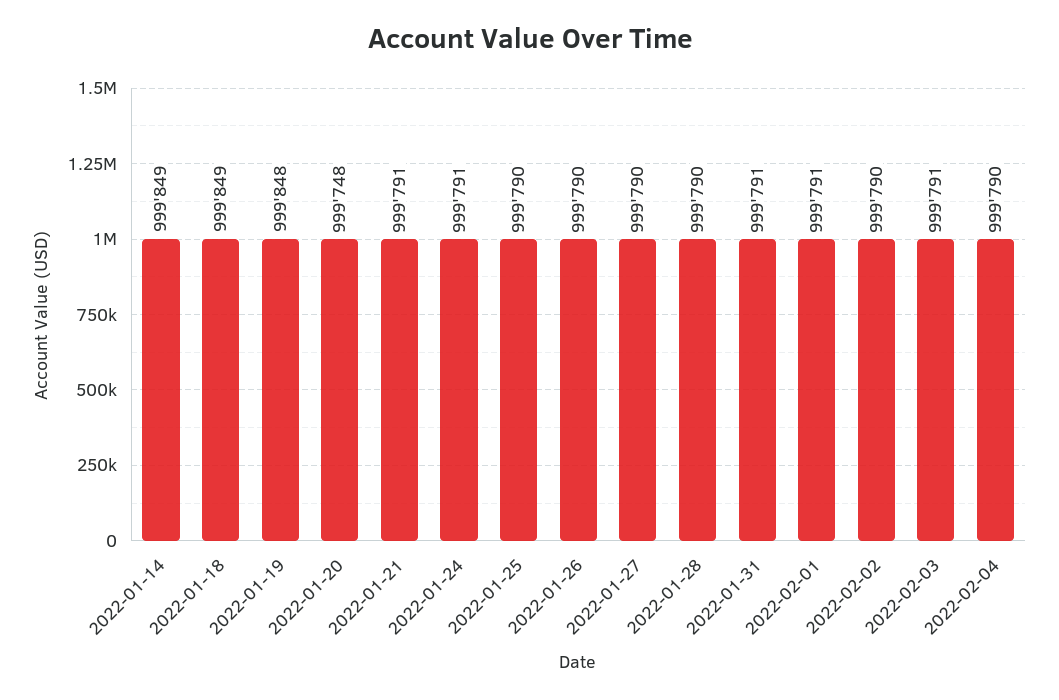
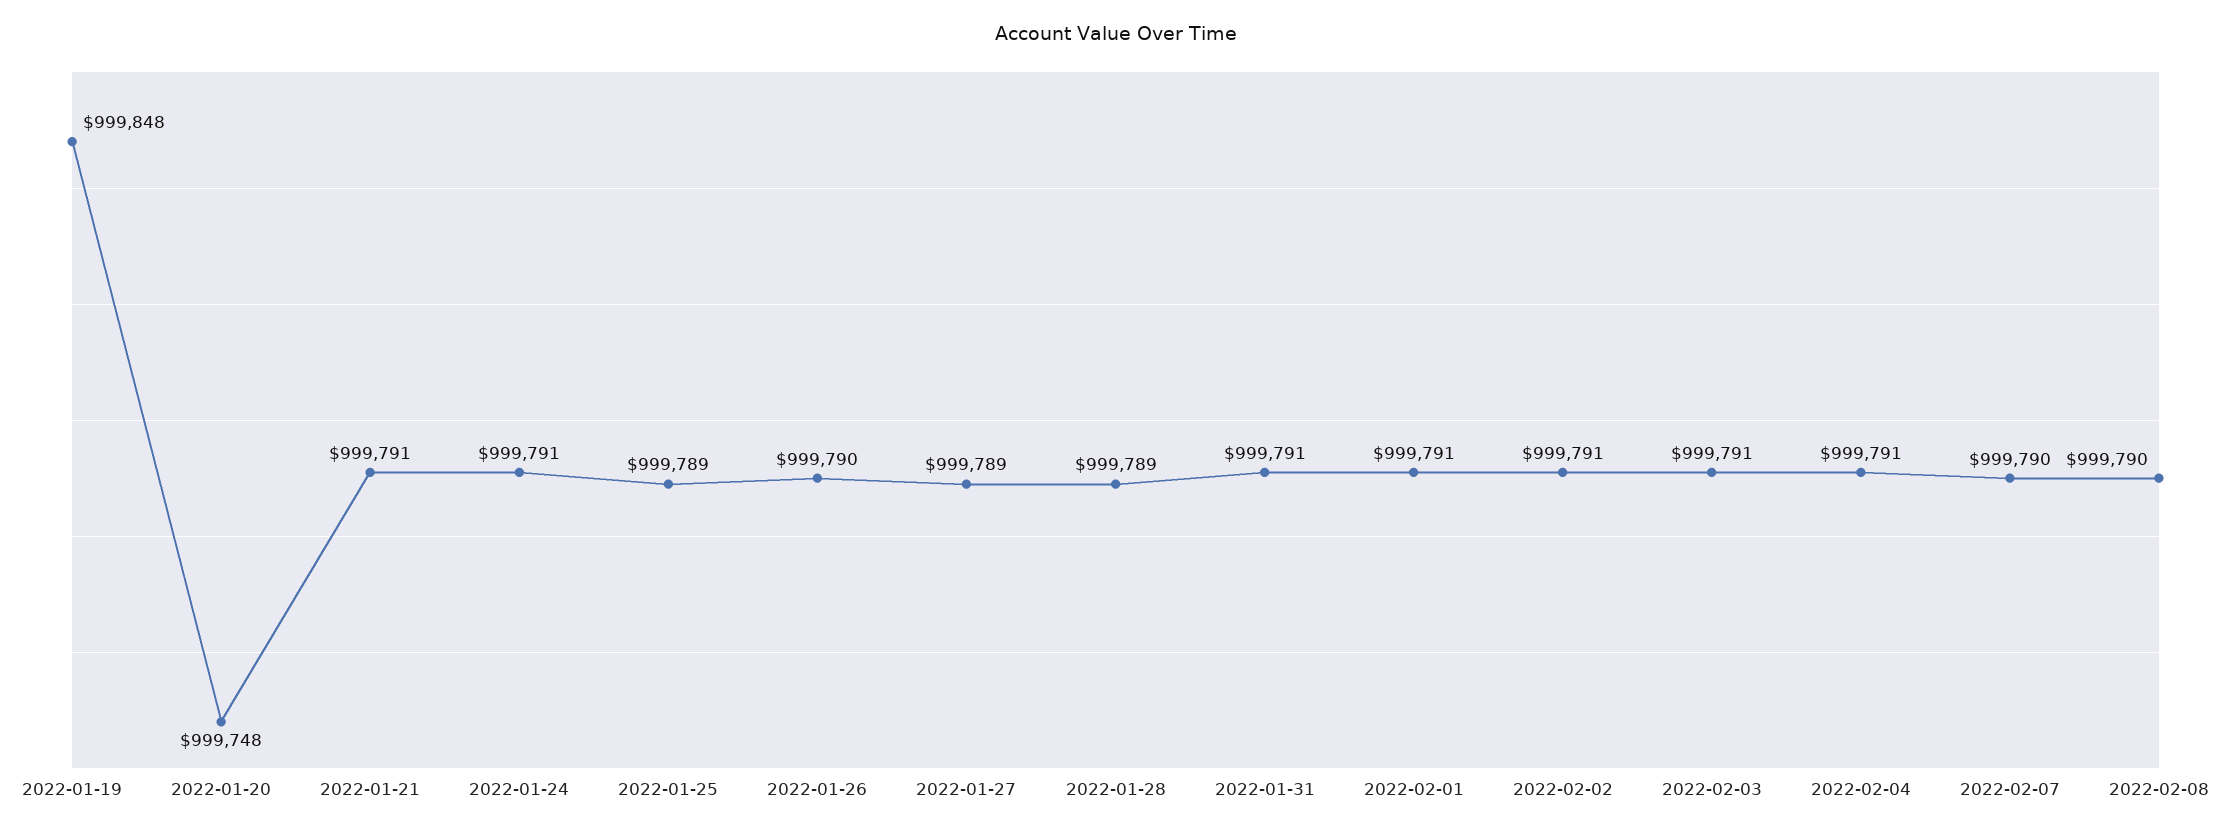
2022-01-14: 999849 -> none
2022-01-18: 999849 -> none
2022-01-25: 999790 -> 999789
2022-01-27: 999790 -> 999789
2022-01-28: 999790 -> 999789
2022-02-02: 999790 -> 999791
2022-02-04: 999790 -> 999791
2022-02-07: none -> 999790
2022-02-08: none -> 999790

